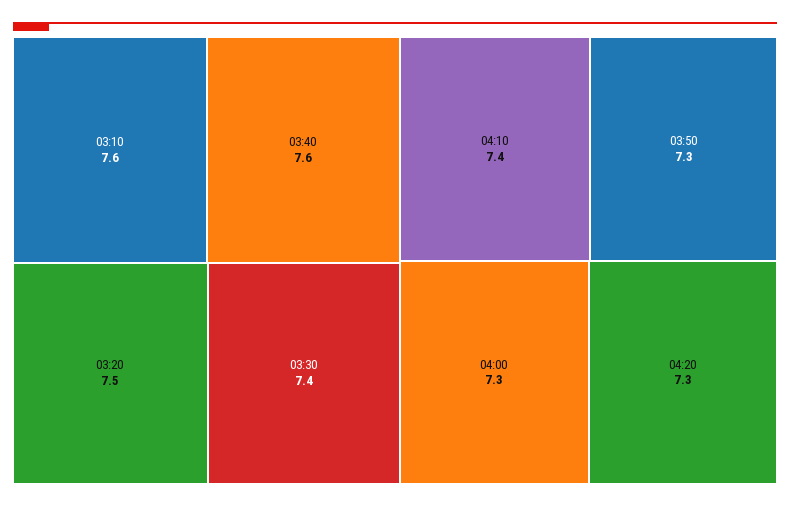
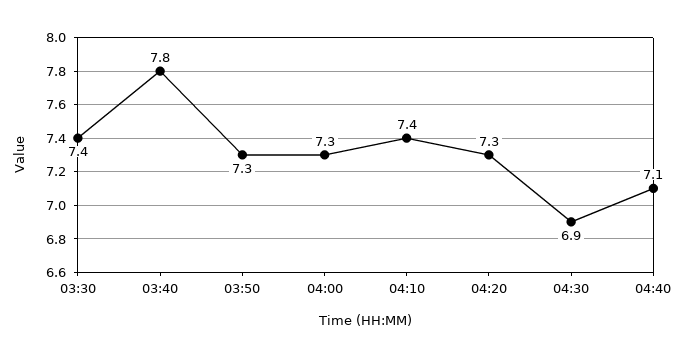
03:10: 7.6 -> none
03:40: 7.6 -> 7.8
03:20: 7.5 -> none
04:30: none -> 6.9
04:40: none -> 7.1

